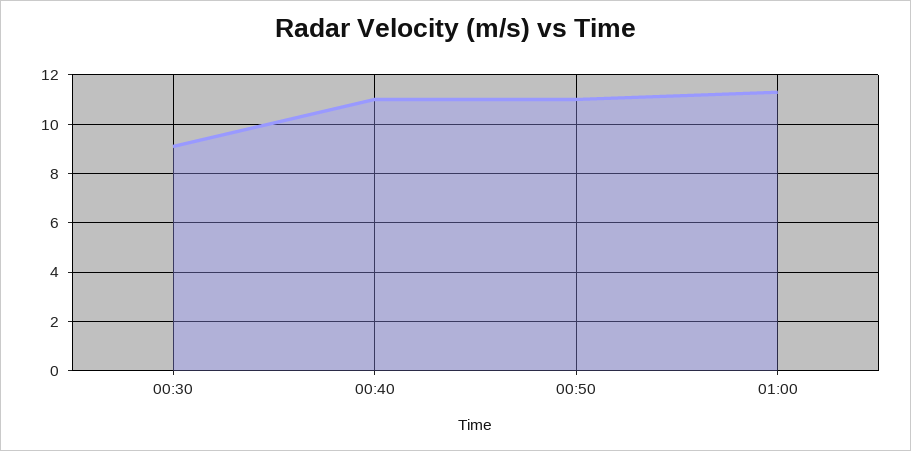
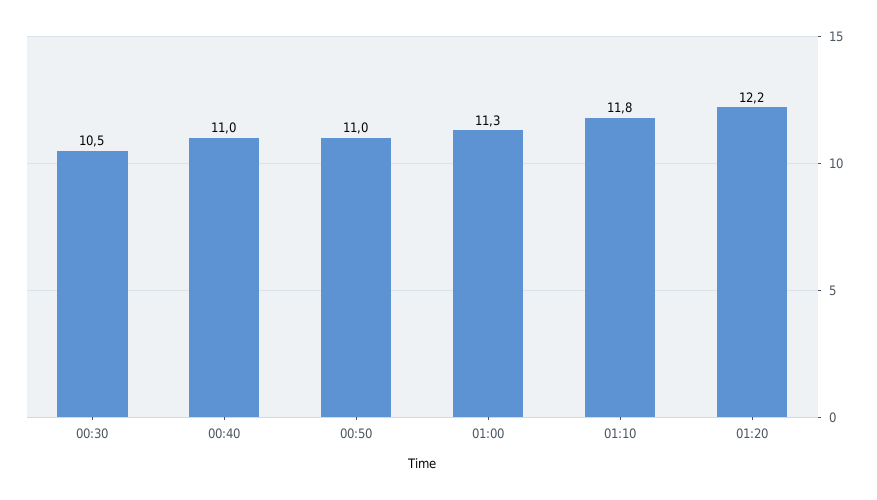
00:30: 9 -> 10.5
01:10: none -> 11.8
01:20: none -> 12.2

